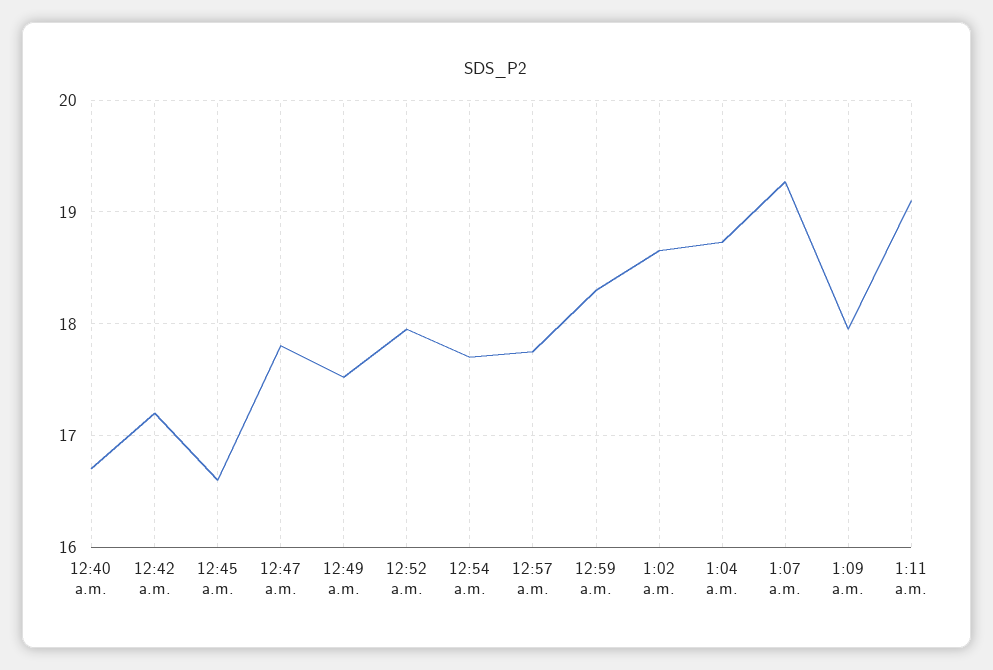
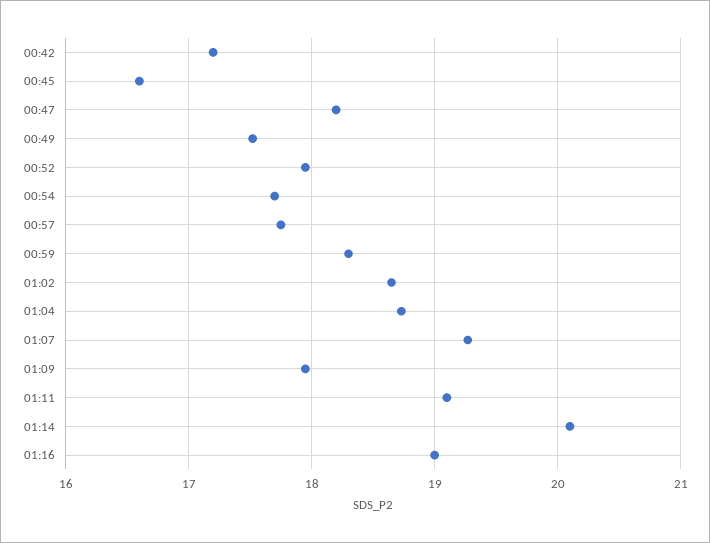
12:40 a.m.: 16.7 -> none
12:47 a.m.: 17.8 -> 18.2
01:14: none -> 20.1
01:16: none -> 19

